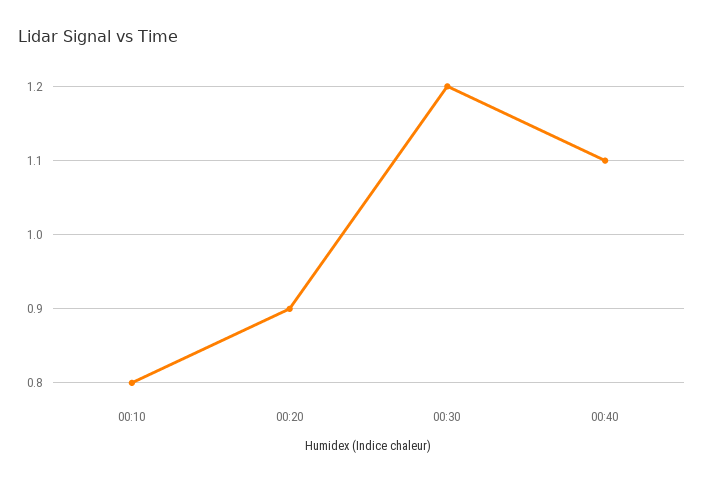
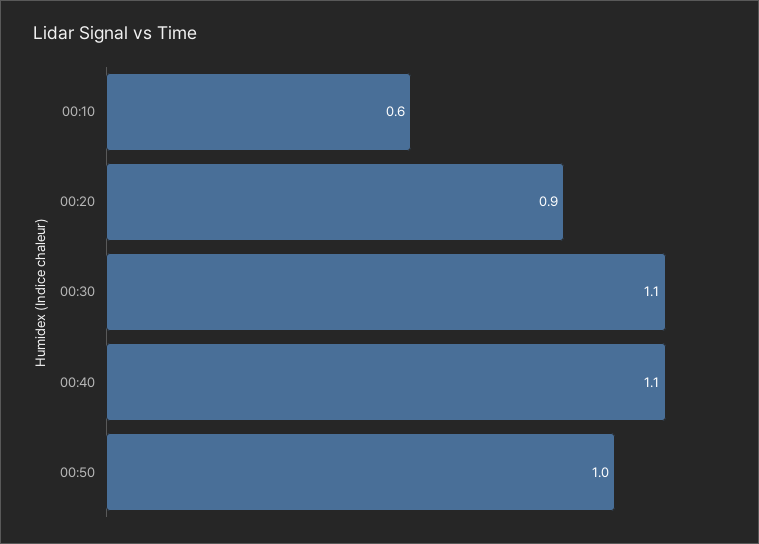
00:10: 0.8 -> 0.6
00:30: 1.2 -> 1.1
00:50: none -> 1

